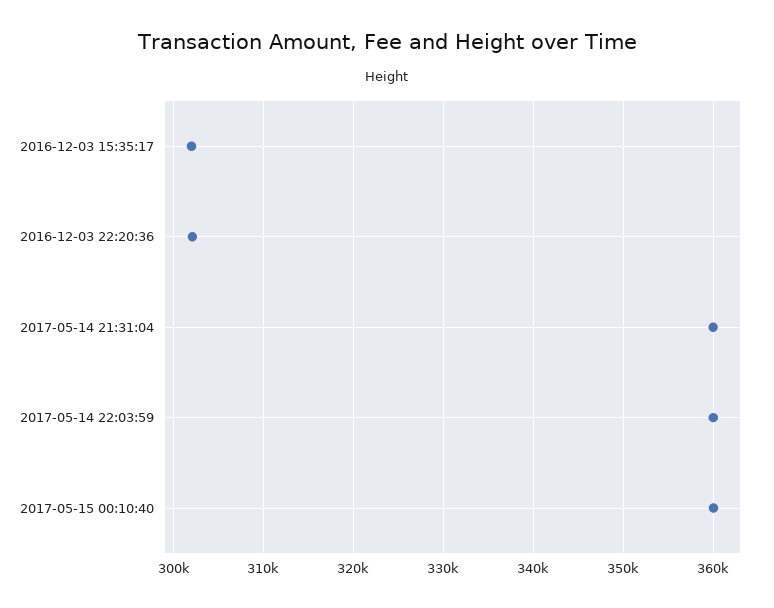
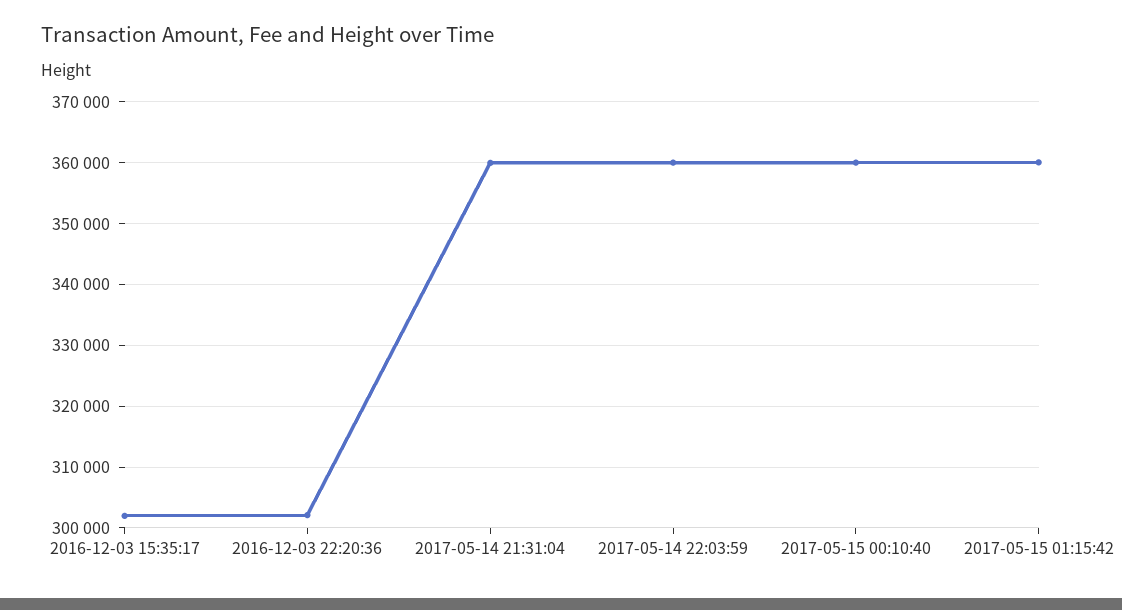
2017-05-15 01:15:42: none -> 360000

